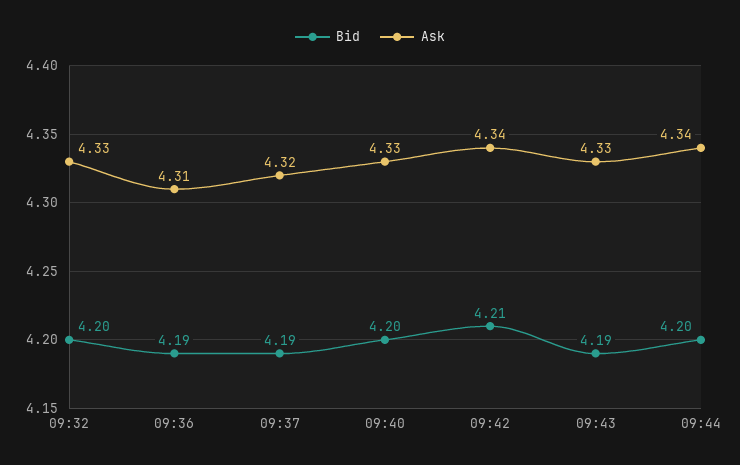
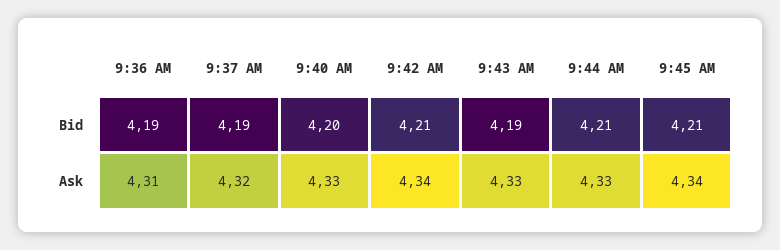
Bid, 09:32: 4.2 -> none
Ask, 09:32: 4.33 -> none
Bid, 09:44: 4.2 -> 4.21
Ask, 09:44: 4.34 -> 4.33
Bid, 9:45 AM: none -> 4.21
Ask, 9:45 AM: none -> 4.34

